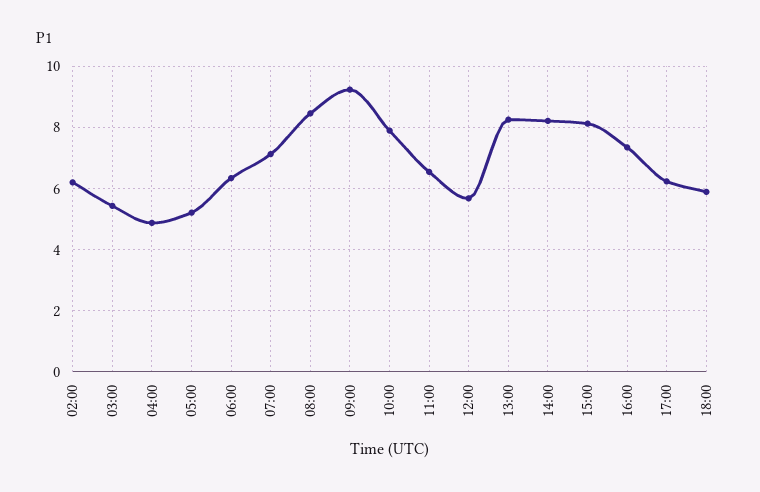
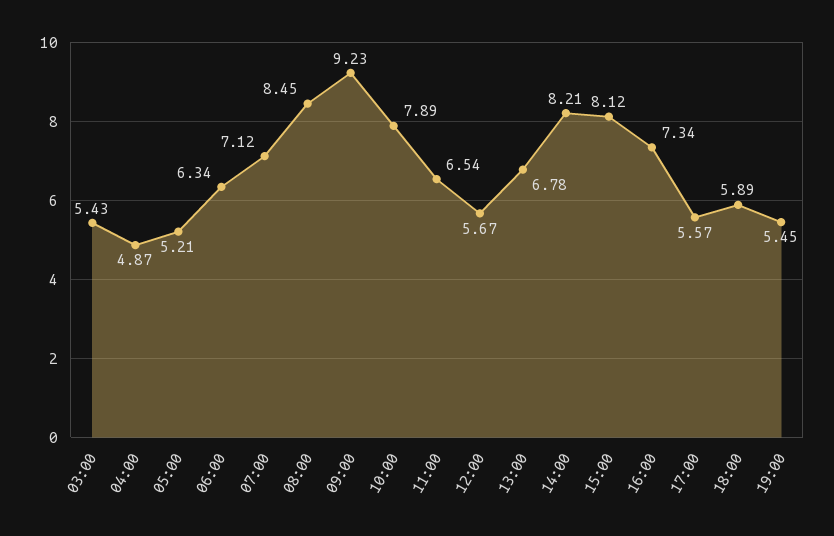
02:00: 6.2 -> none
13:00: 8.2 -> 6.78
17:00: 6.2 -> 5.57
19:00: none -> 5.45

